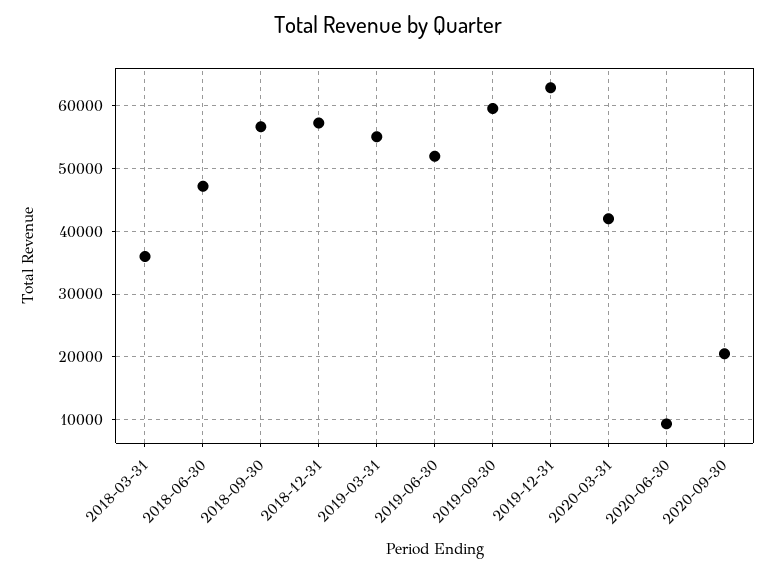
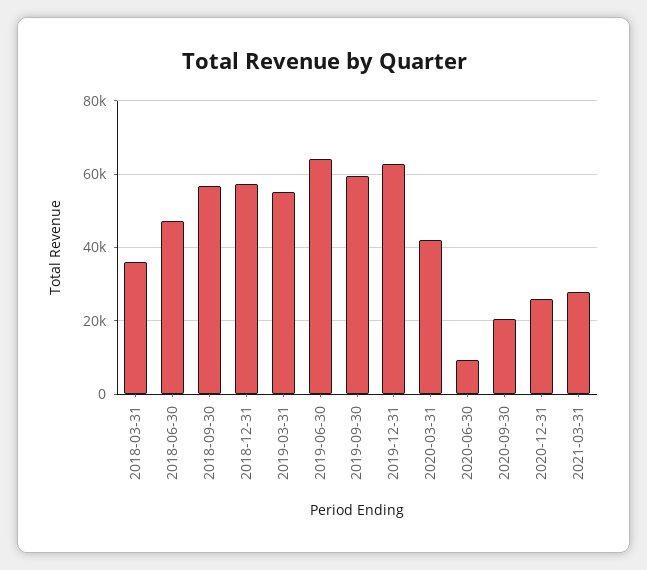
2019-06-30: 52000 -> 64000
2020-12-31: none -> 26000
2021-03-31: none -> 28000

